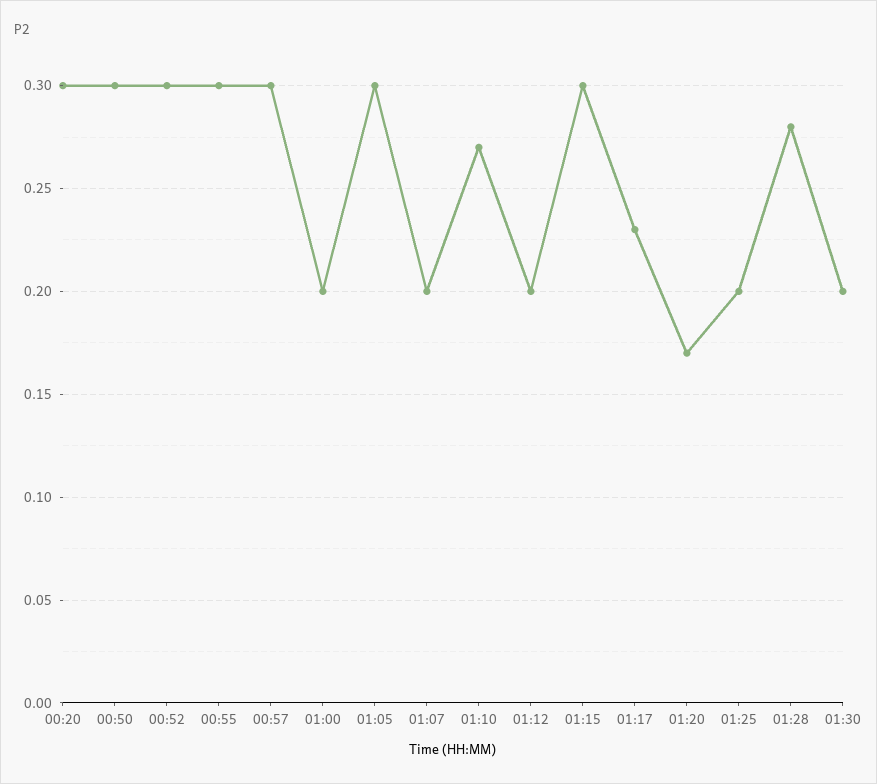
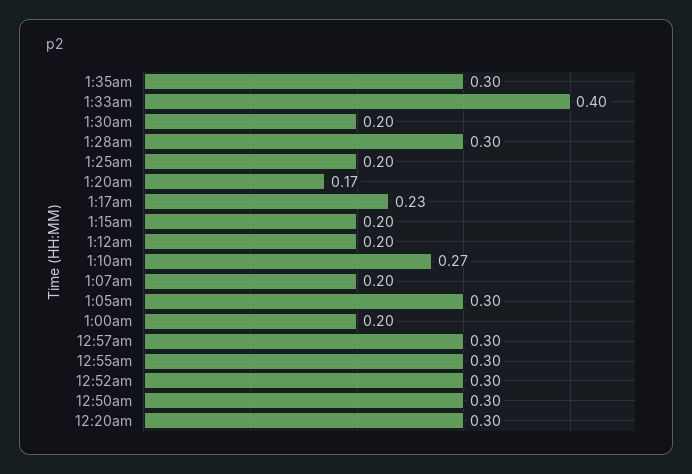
01:15: 0.3 -> 0.2
01:28: 0.28 -> 0.3
1:35am: none -> 0.3
1:33am: none -> 0.4

